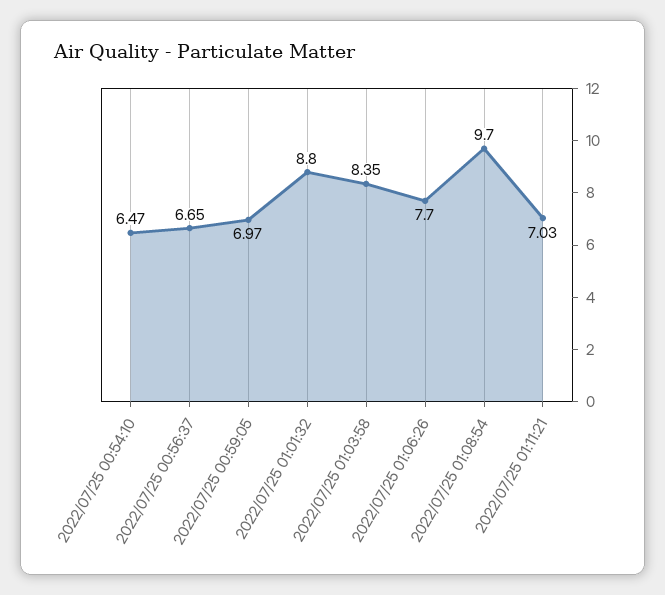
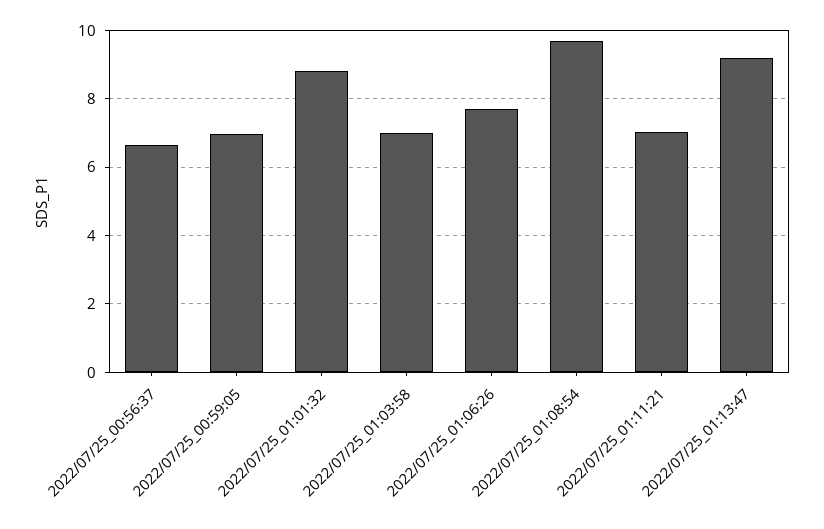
2022/07/25 00:54:10: 6.47 -> none
2022/07/25 01:03:58: 8.35 -> 7
2022/07/25_01:13:47: none -> 9.2

